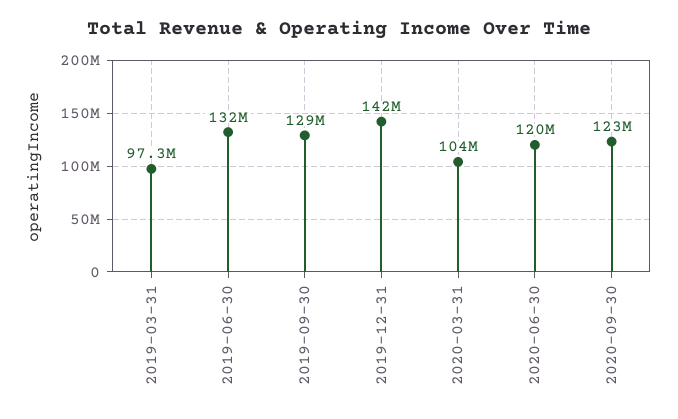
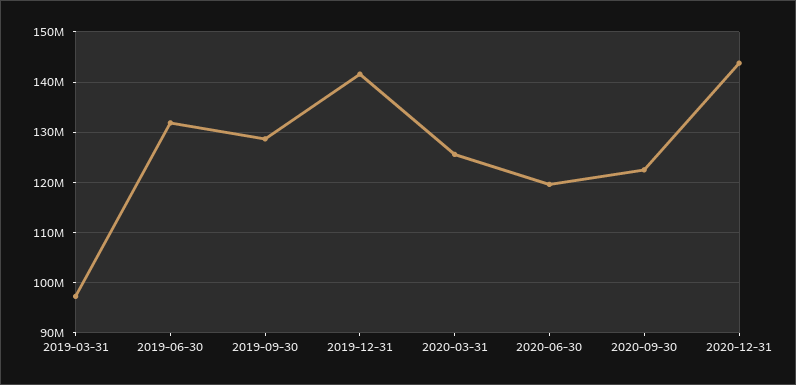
2020-03-31: 104000000 -> 126000000
2020-12-31: none -> 144000000

